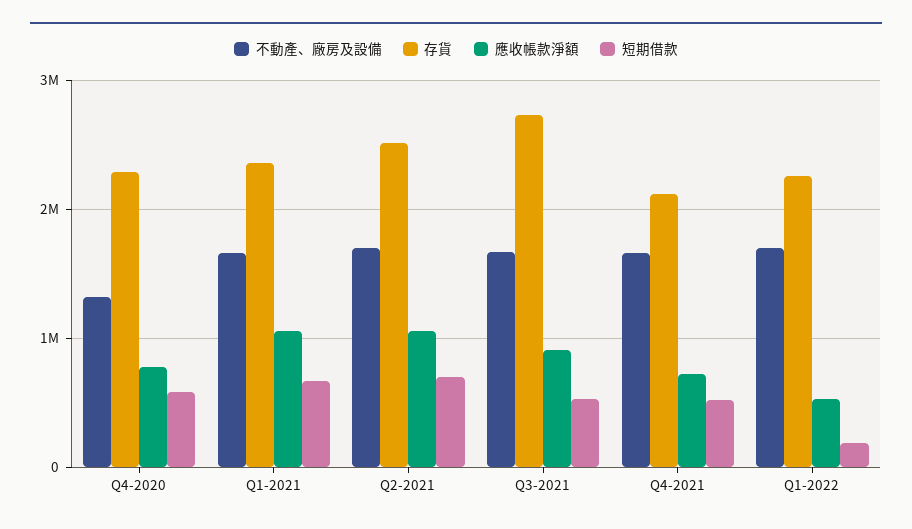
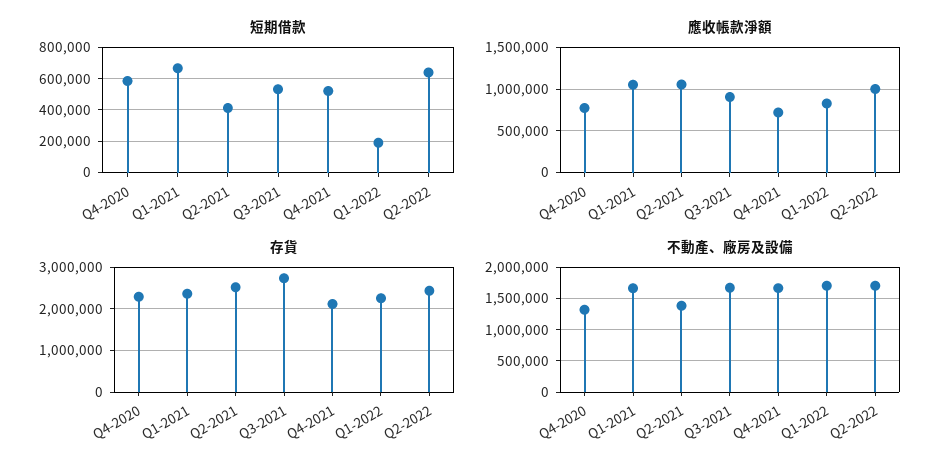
不動產、廠房及設備, Q2-2021: 1700000 -> 1400000
短期借款, Q2-2021: 700000 -> 400000
應收帳款淨額, Q1-2022: 500000 -> 800000
短期借款, Q2-2022: none -> 650000
應收帳款淨額, Q2-2022: none -> 1000000
存貨, Q2-2022: none -> 2400000
不動產、廠房及設備, Q2-2022: none -> 1700000

